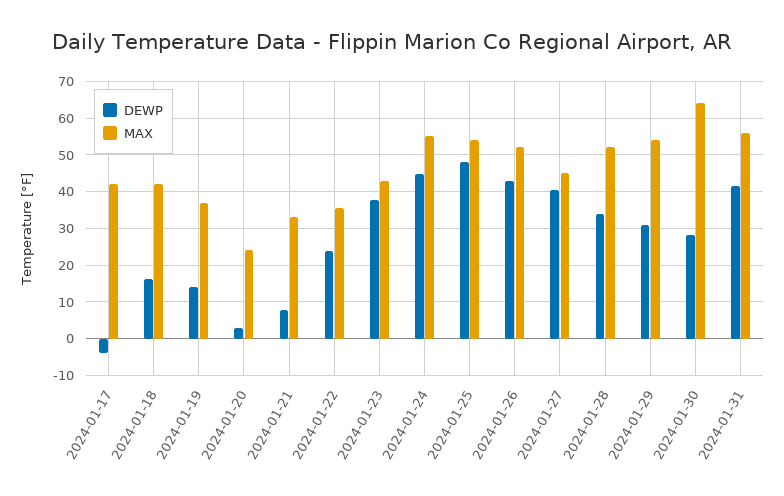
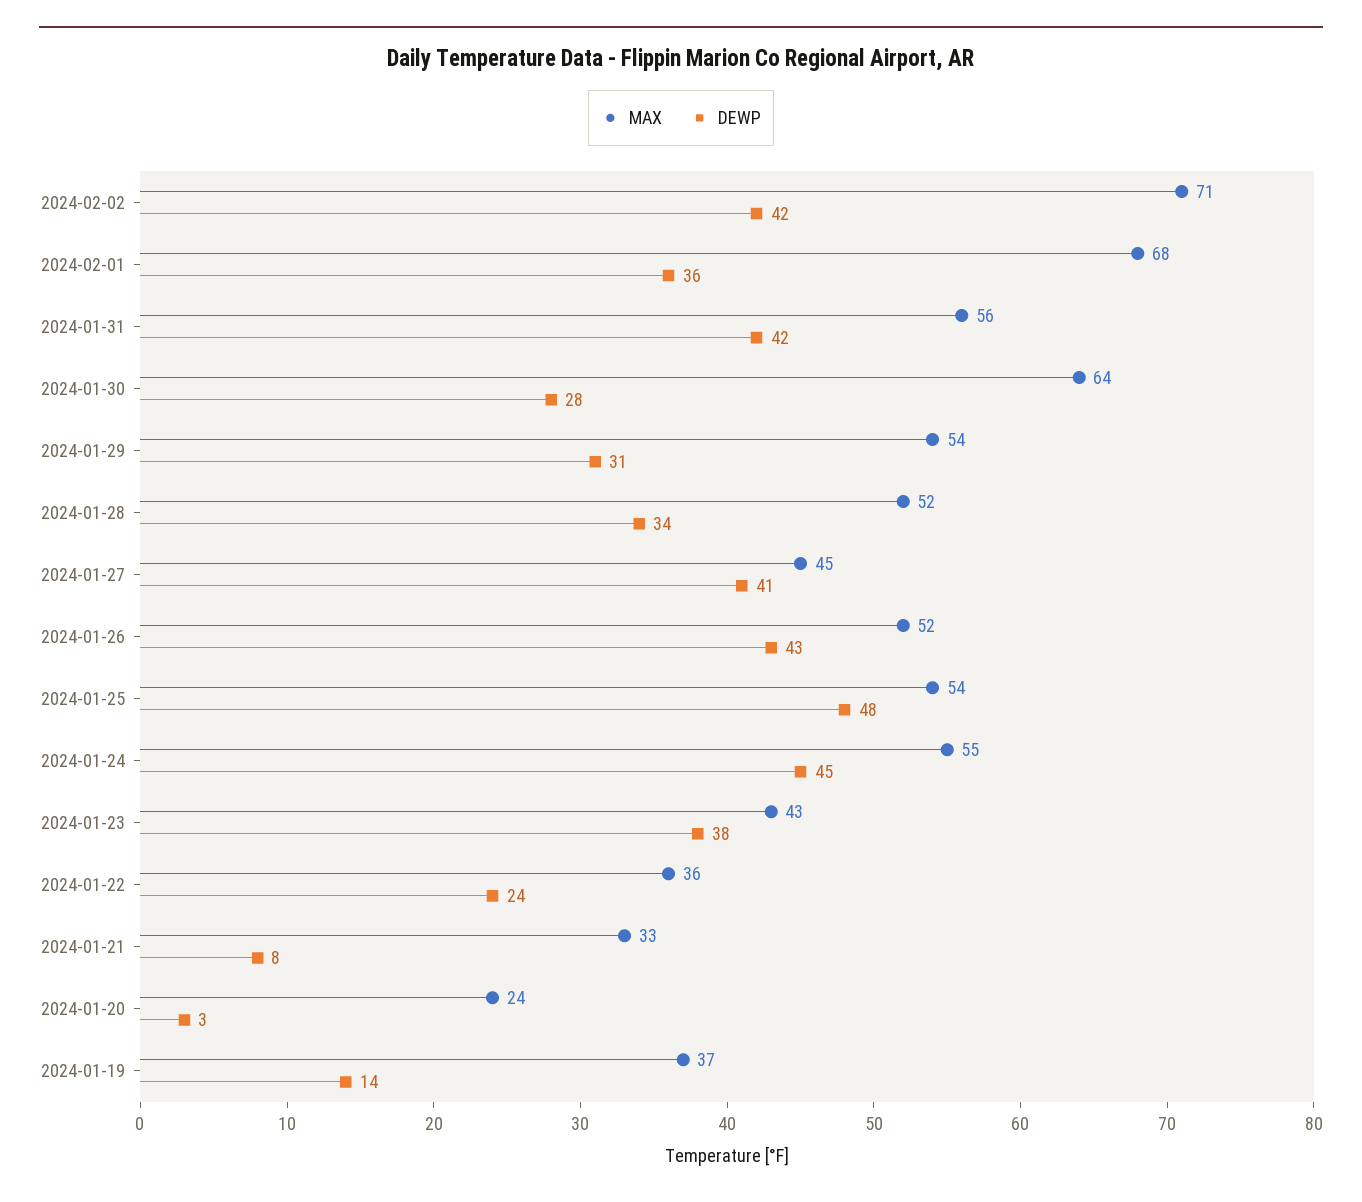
DEWP, 2024-01-17: -4 -> none
MAX, 2024-01-17: 42 -> none
DEWP, 2024-01-18: 16 -> none
MAX, 2024-01-18: 42 -> none
MAX, 2024-02-02: none -> 71
DEWP, 2024-02-02: none -> 42
MAX, 2024-02-01: none -> 68
DEWP, 2024-02-01: none -> 36

